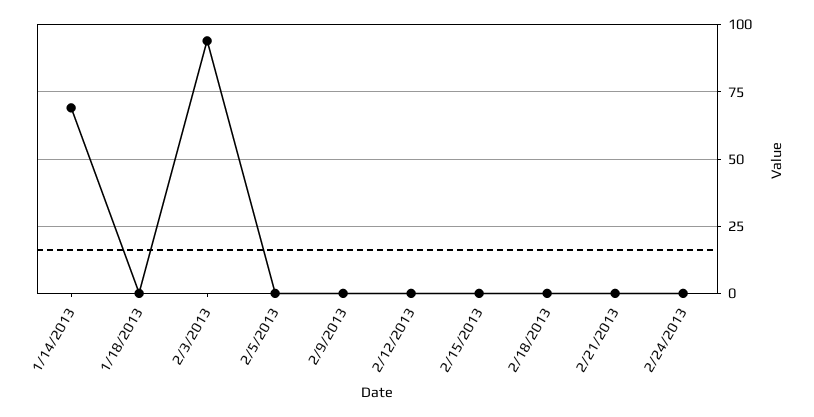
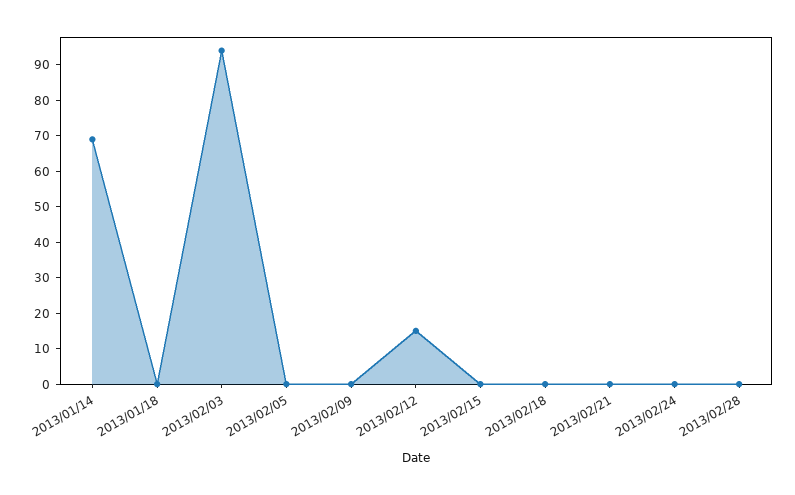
2/12/2013: 0 -> 15
2013/02/28: none -> 0

